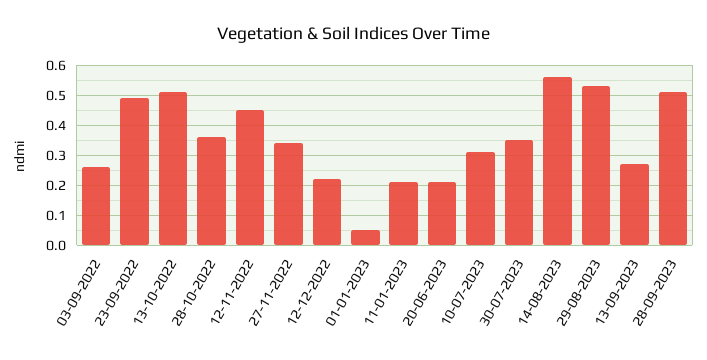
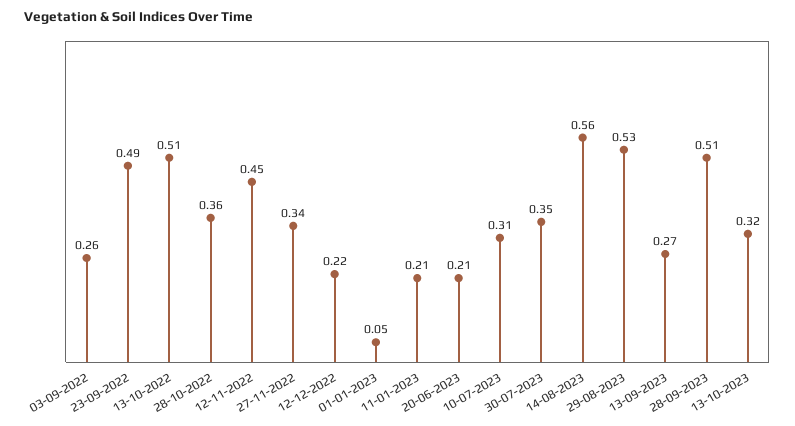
13-10-2023: none -> 0.32

